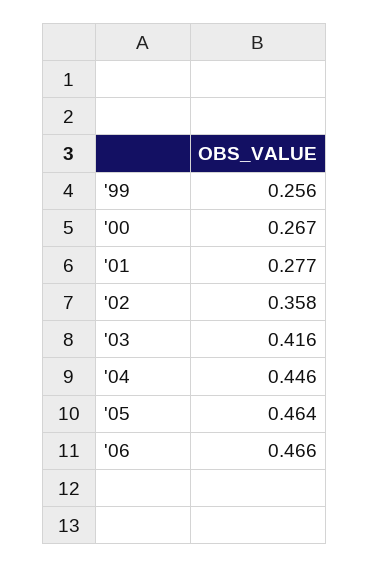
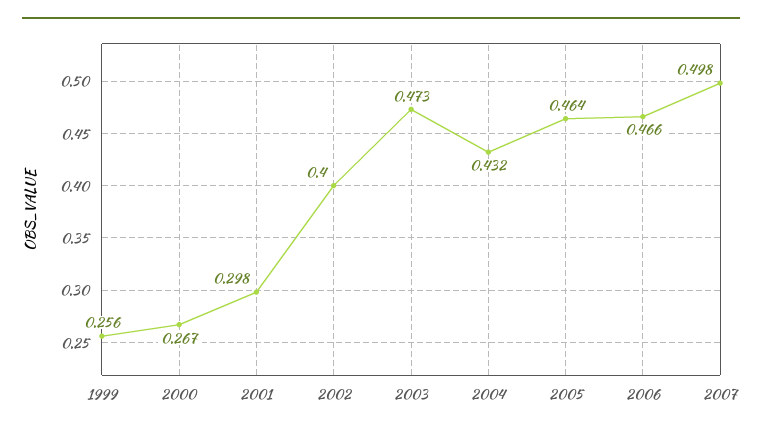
'01: 0.277 -> 0.298
'02: 0.358 -> 0.4
'03: 0.416 -> 0.473
'04: 0.446 -> 0.432
2007: none -> 0.498

